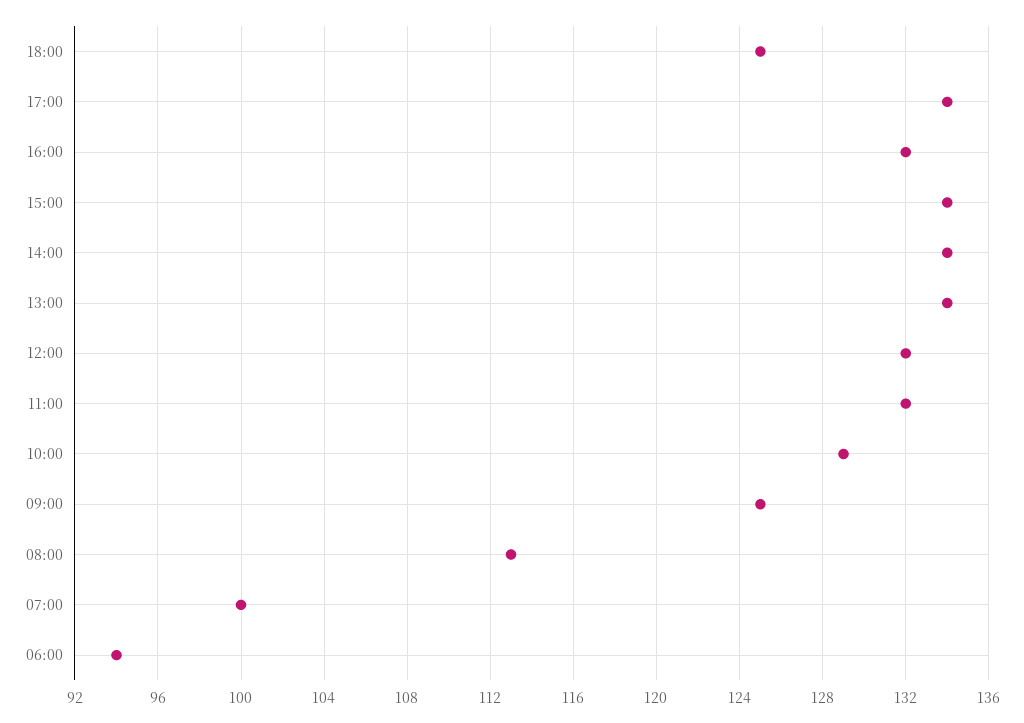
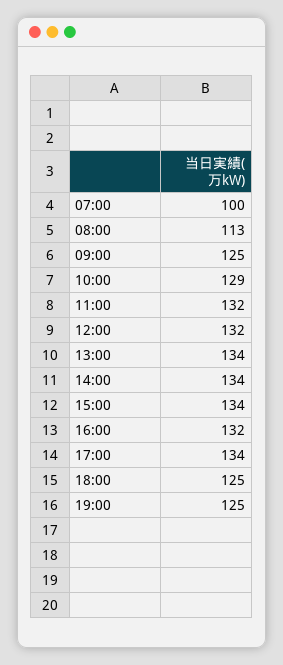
06:00: 94 -> none
19:00: none -> 125

